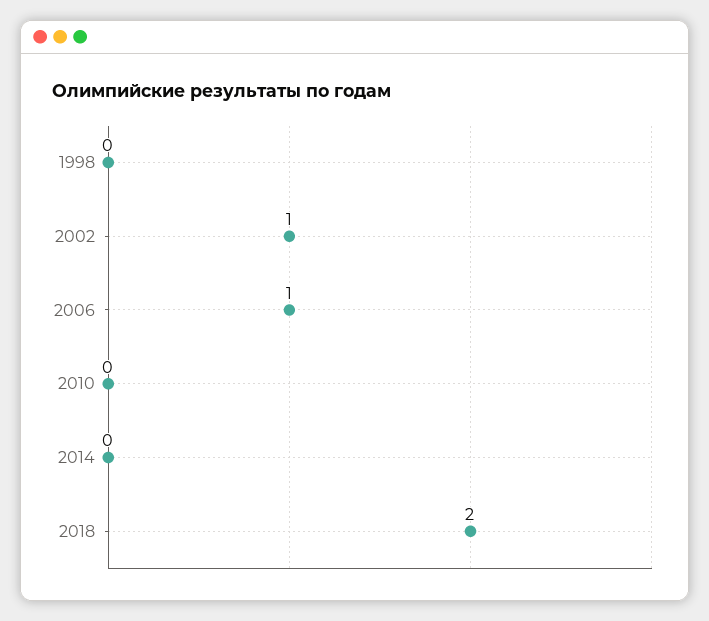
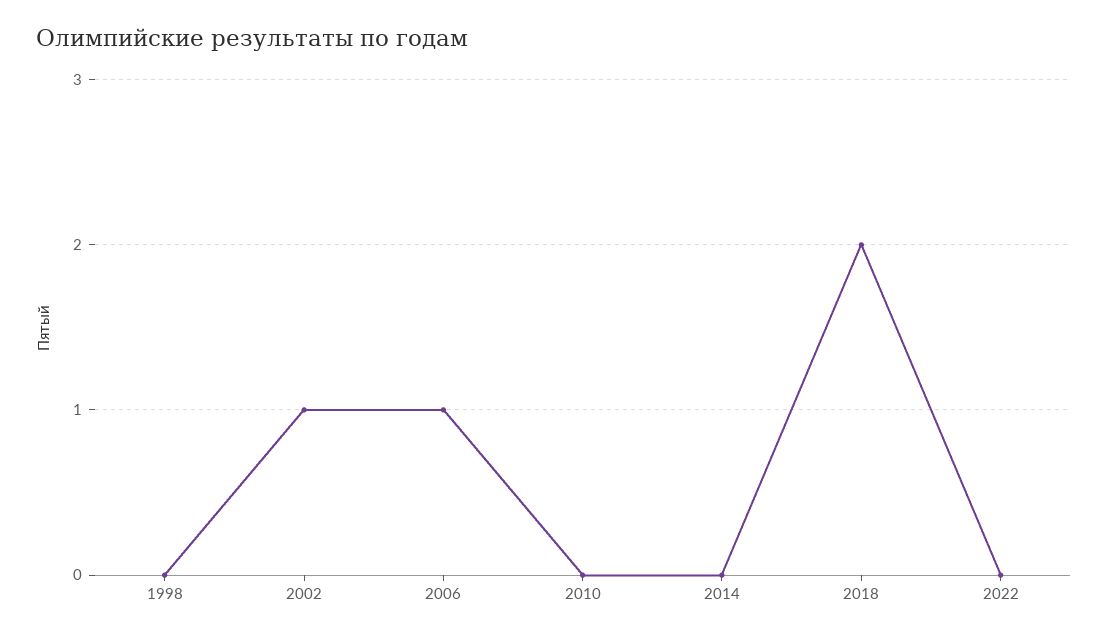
2022: none -> 0

